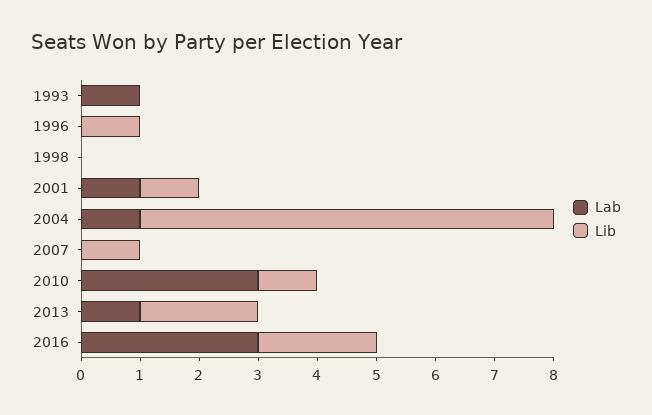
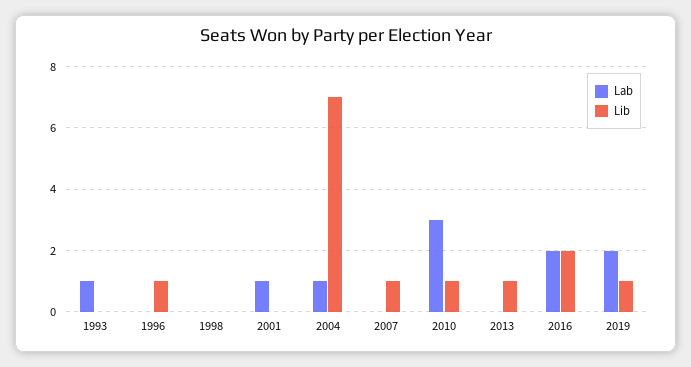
Lib, 2001: 1 -> 0
Lab, 2013: 1 -> 0
Lib, 2013: 2 -> 1
Lab, 2016: 3 -> 2
Lab, 2019: none -> 2
Lib, 2019: none -> 1

